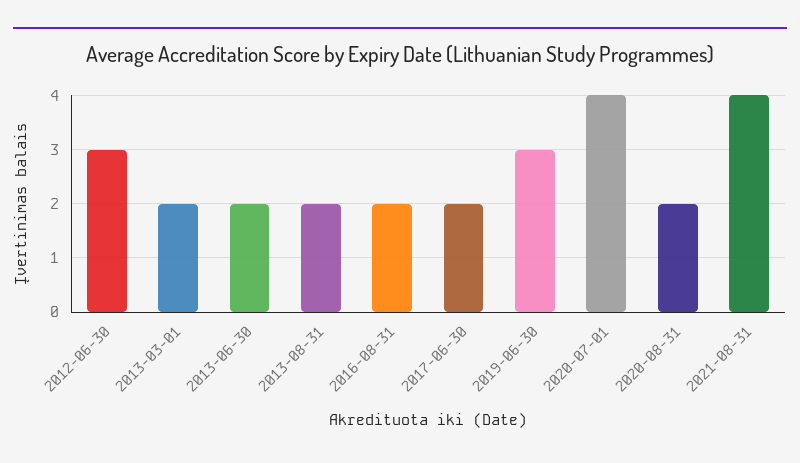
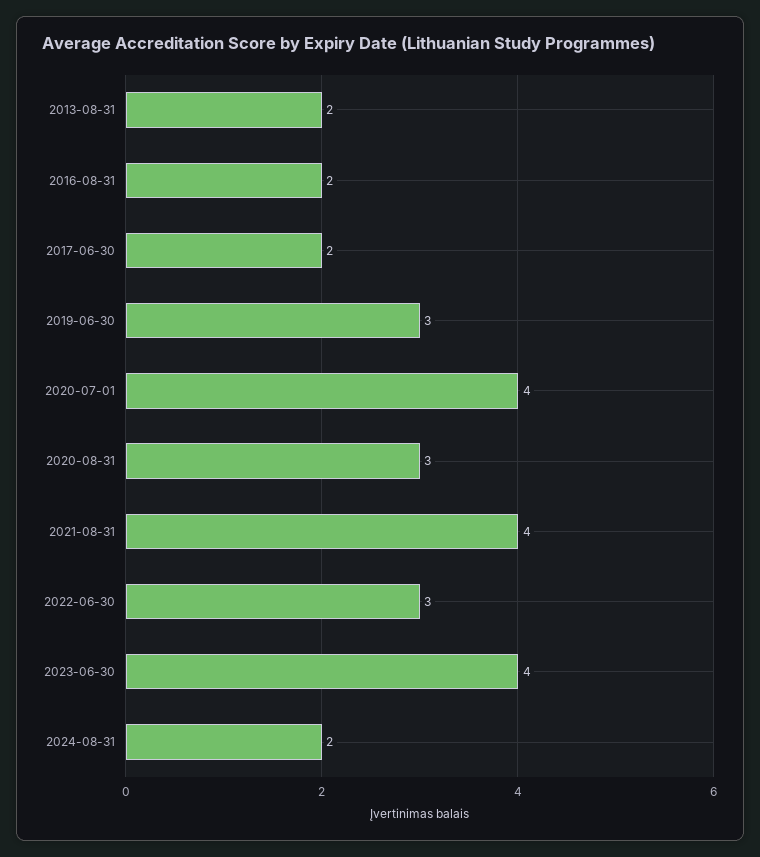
2012-06-30: 3 -> none
2013-03-01: 2 -> none
2013-06-30: 2 -> none
2020-08-31: 2 -> 3
2022-06-30: none -> 3
2023-06-30: none -> 4
2024-08-31: none -> 2

